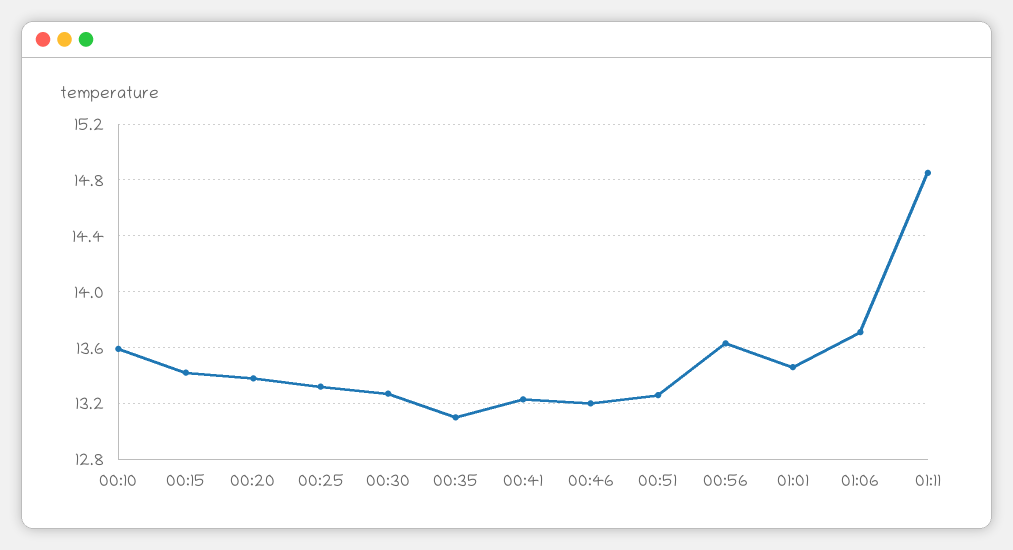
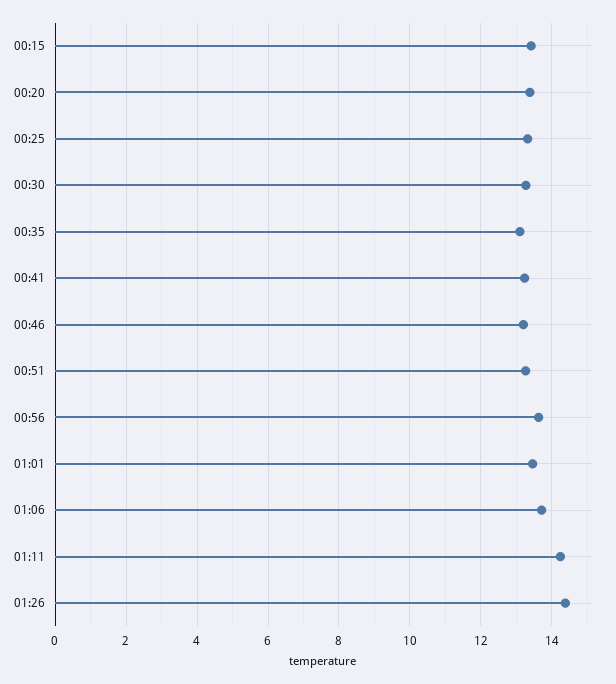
00:10: 13.6 -> none
01:11: 14.85 -> 14.2
01:26: none -> 14.4

